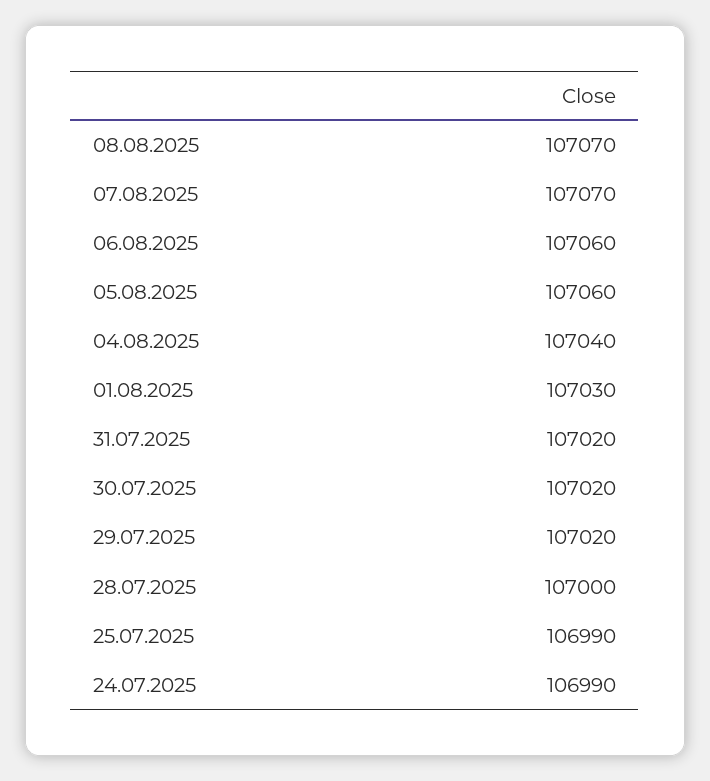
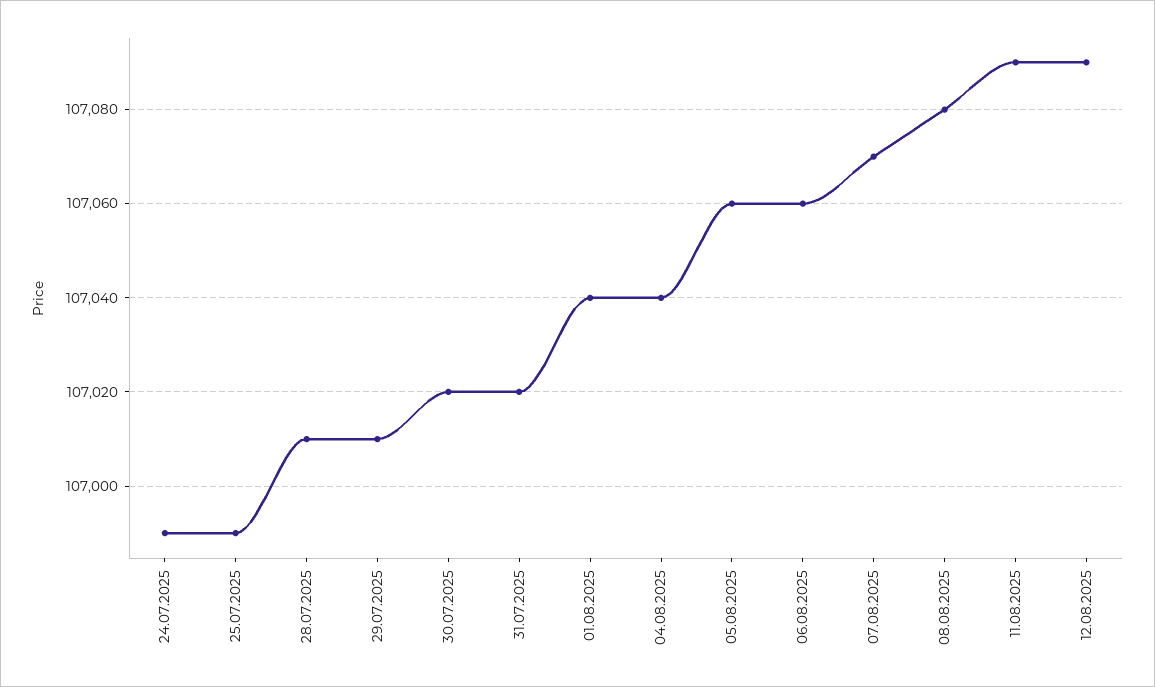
08.08.2025: 107070 -> 107080
01.08.2025: 107030 -> 107040
29.07.2025: 107020 -> 107010
28.07.2025: 107000 -> 107010
11.08.2025: none -> 107090
12.08.2025: none -> 107090

